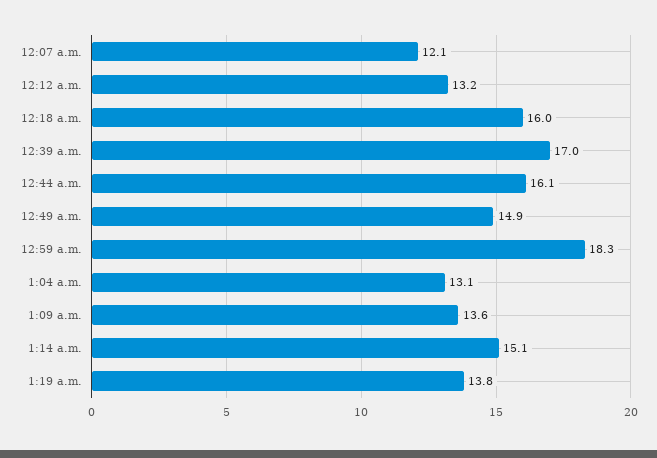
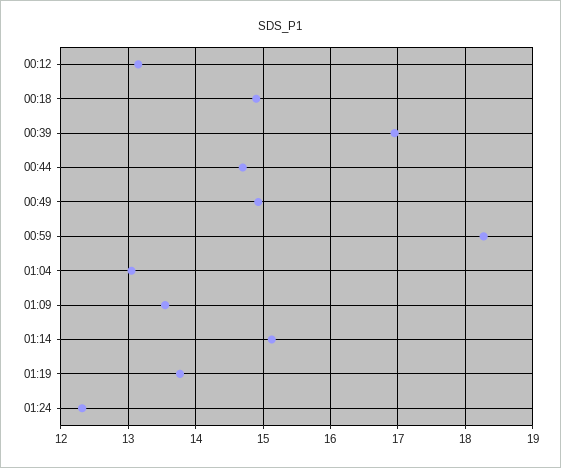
12:07 a.m.: 12.1 -> none
12:18 a.m.: 16 -> 14.9
12:44 a.m.: 16.1 -> 14.7
01:24: none -> 12.3

